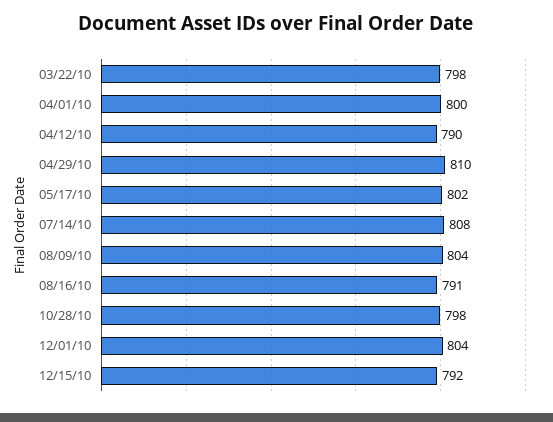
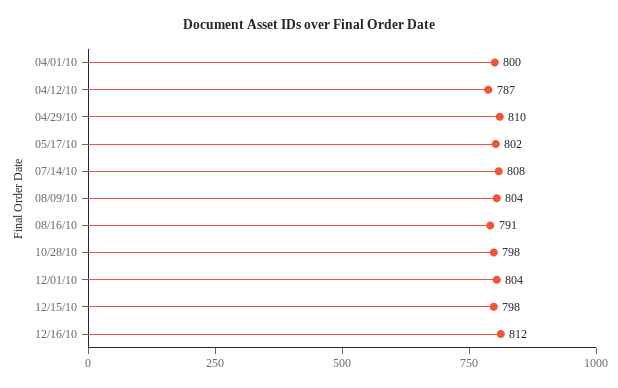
03/22/10: 798 -> none
04/12/10: 790 -> 787
12/15/10: 792 -> 798
12/16/10: none -> 812

